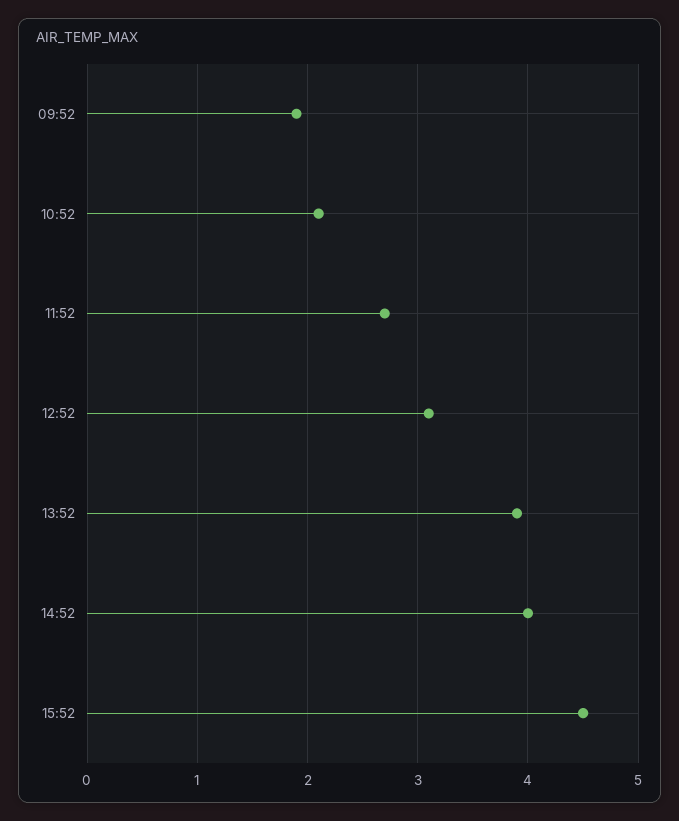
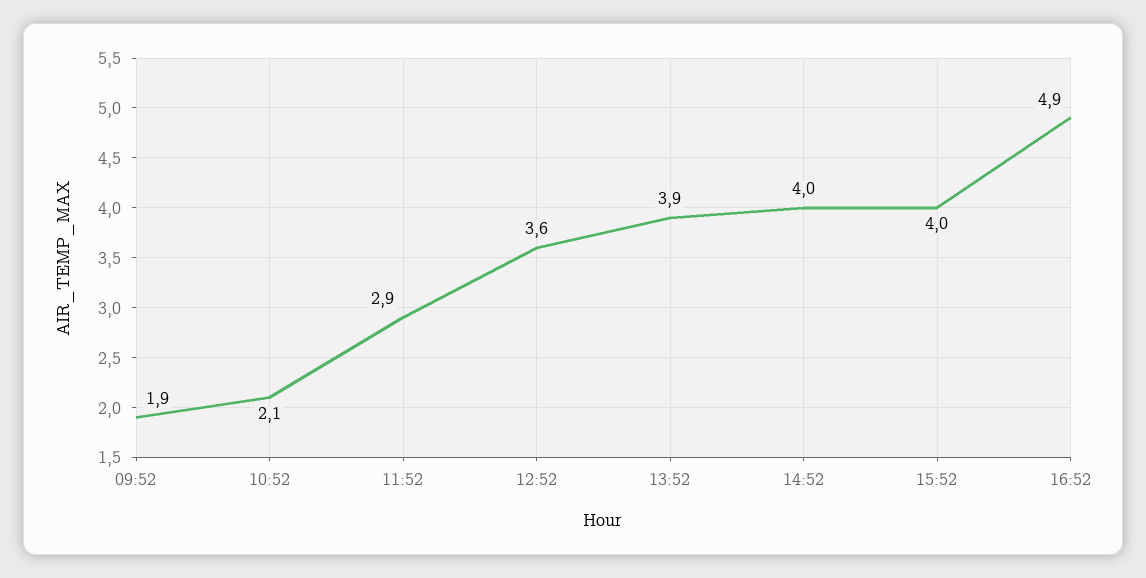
11:52: 2.7 -> 2.9
12:52: 3.1 -> 3.6
15:52: 4.5 -> 4
16:52: none -> 4.9

